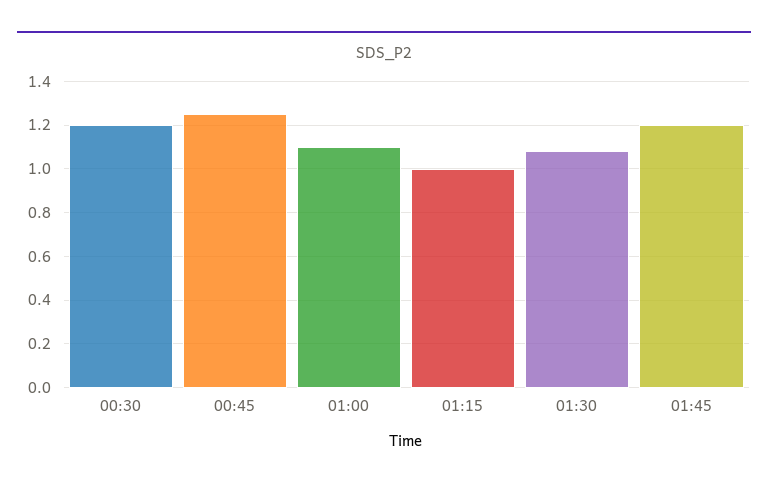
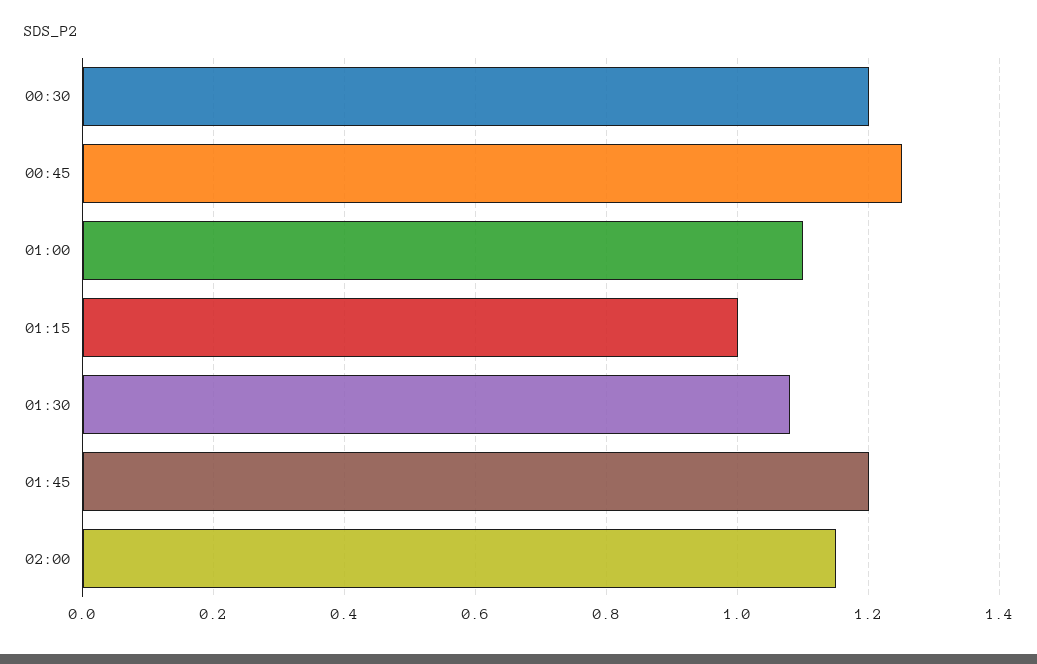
02:00: none -> 1.15

